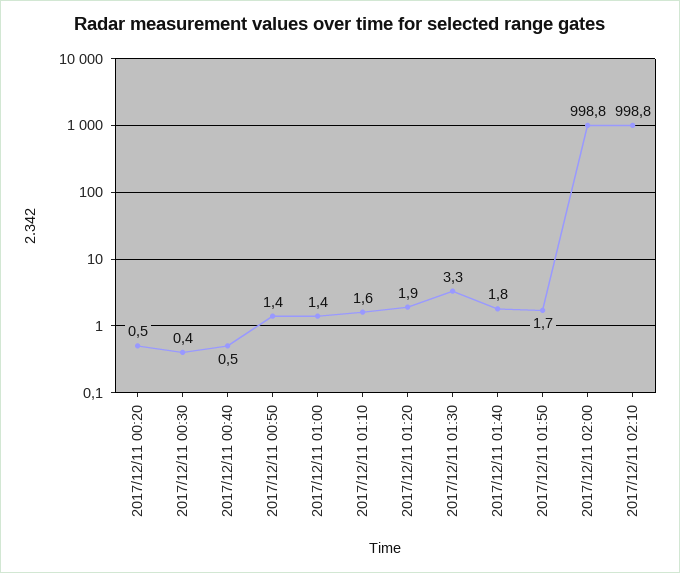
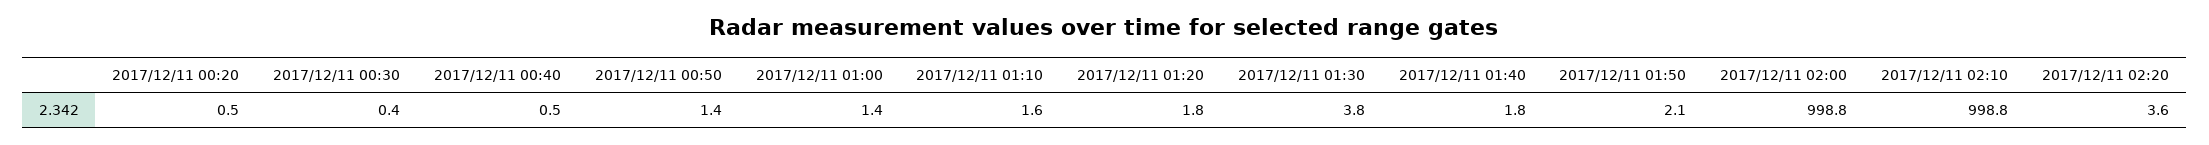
2017/12/11 01:20: 1.9 -> 1.8
2017/12/11 01:30: 3.3 -> 3.8
2017/12/11 01:50: 1.7 -> 2.1
2017/12/11 02:20: none -> 3.6

